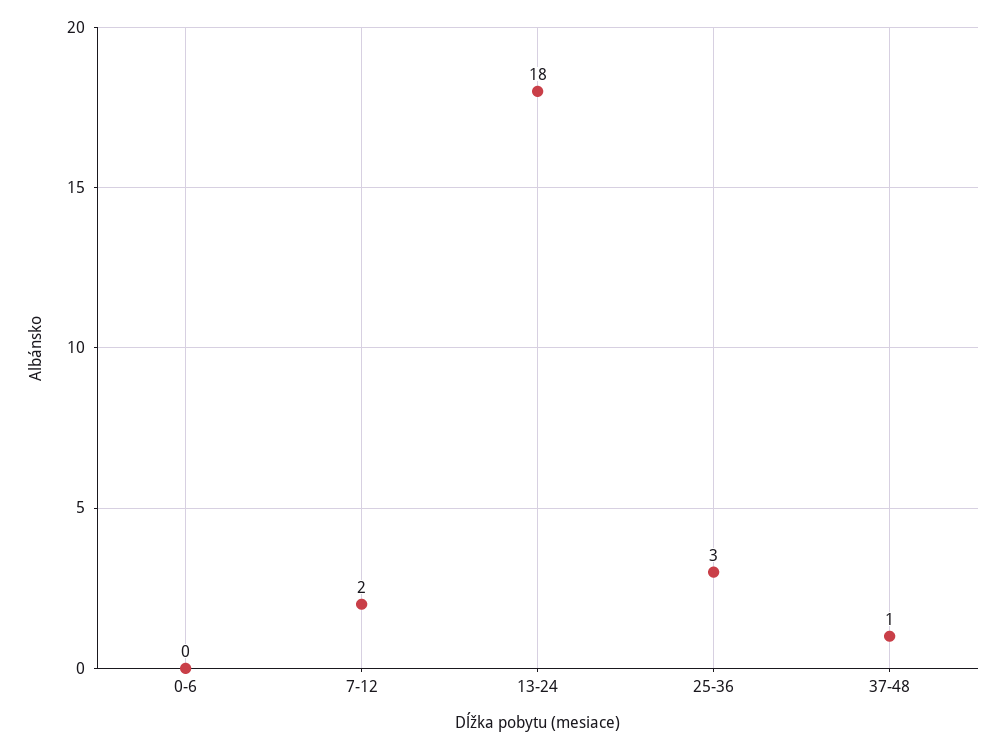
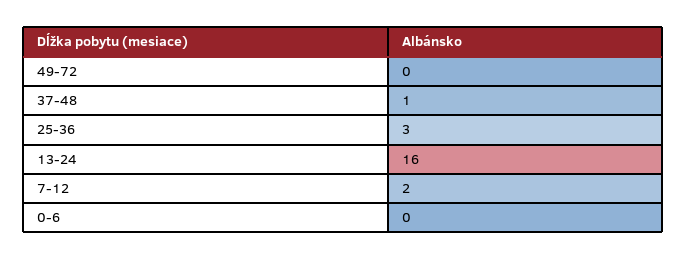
13-24: 18 -> 16
49-72: none -> 0

